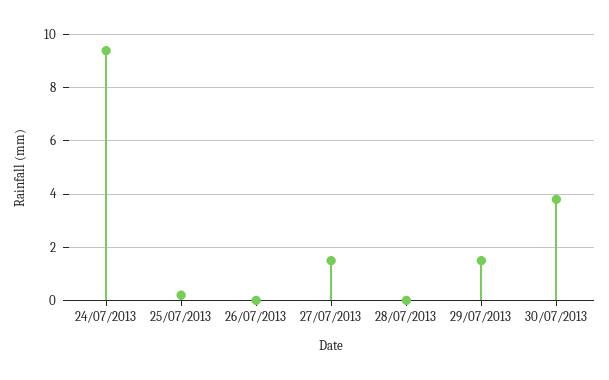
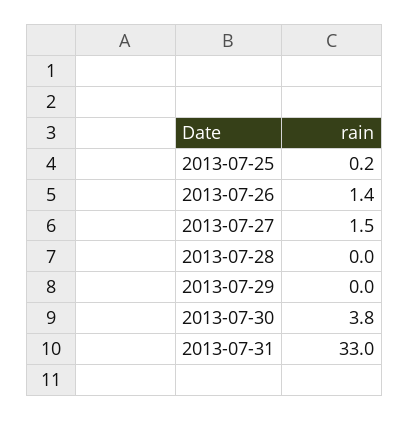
24/07/2013: 9.5 -> none
26/07/2013: 0 -> 1.4
29/07/2013: 1.5 -> 0
2013-07-31: none -> 33

